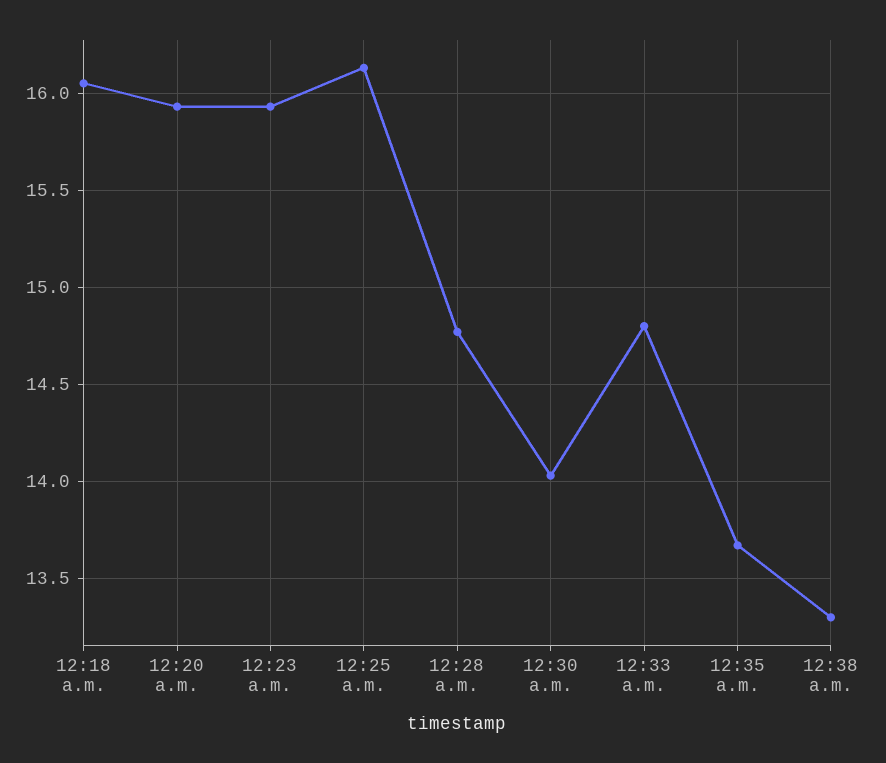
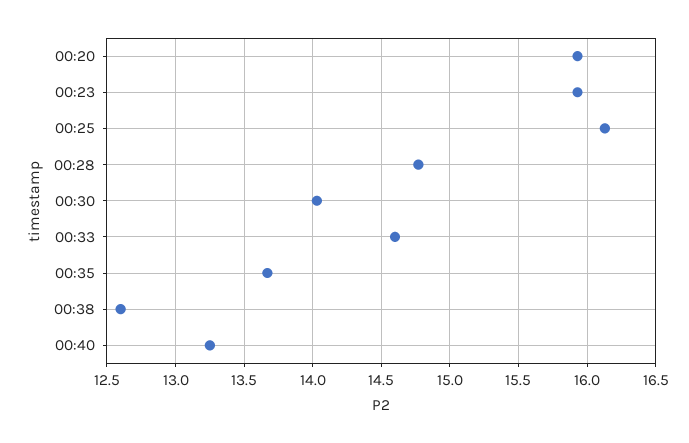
12:18 a.m.: 16.05 -> none
12:33 a.m.: 14.8 -> 14.6
12:38 a.m.: 13.3 -> 12.6
00:40: none -> 13.25

